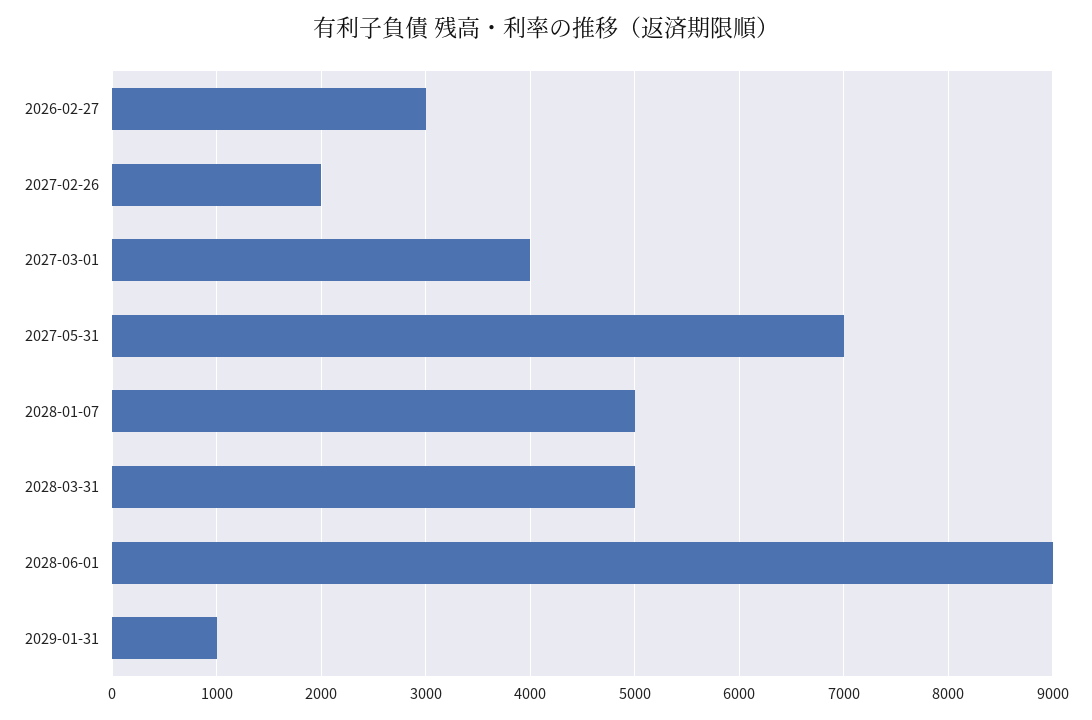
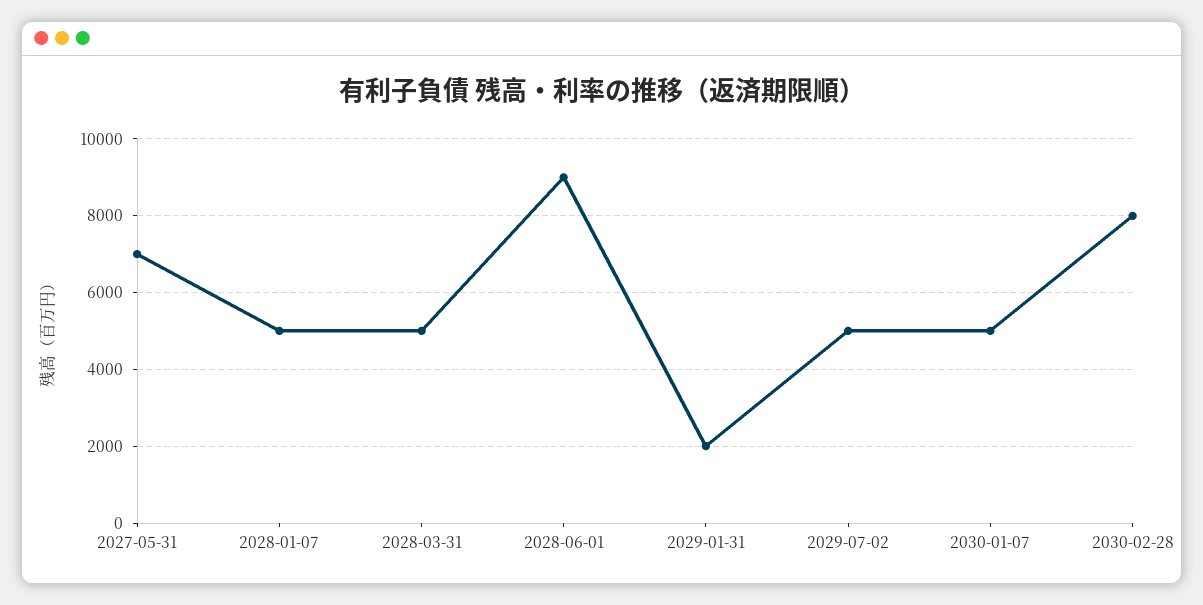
2026-02-27: 3000 -> none
2027-02-26: 2000 -> none
2027-03-01: 4000 -> none
2029-01-31: 1000 -> 2000
2029-07-02: none -> 5000
2030-01-07: none -> 5000
2030-02-28: none -> 8000

